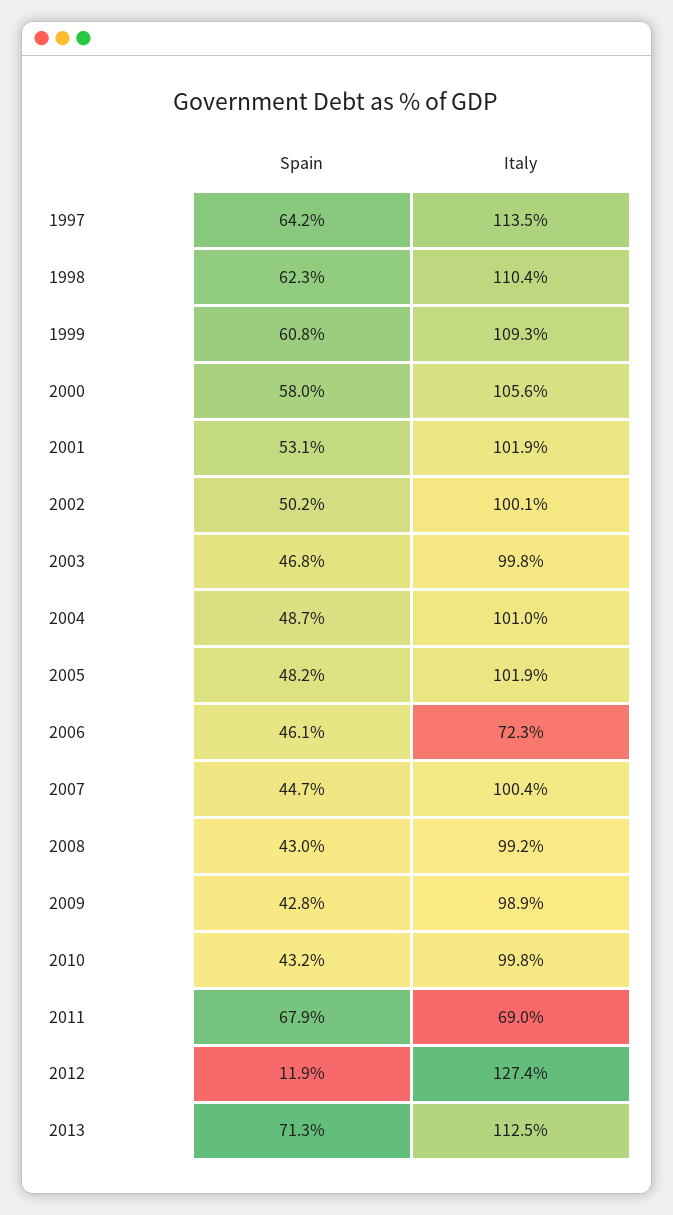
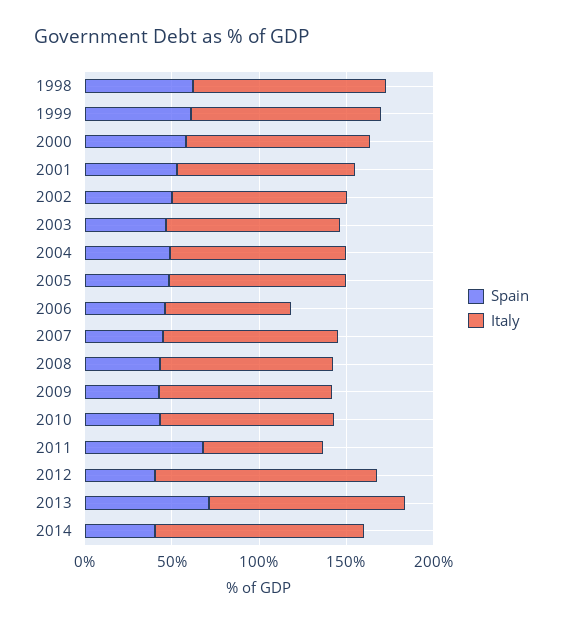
Spain, 1997: 64.2 -> none
Italy, 1997: 113.5 -> none
Spain, 2012: 11.9 -> 40
Spain, 2014: none -> 40
Italy, 2014: none -> 120

